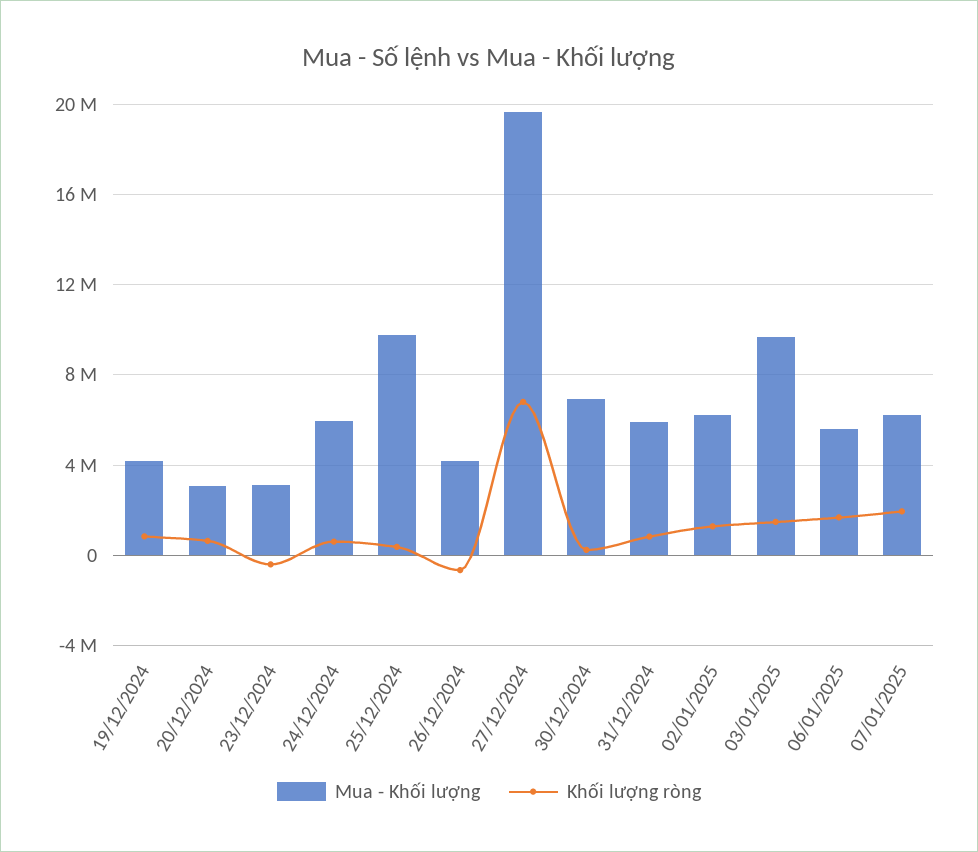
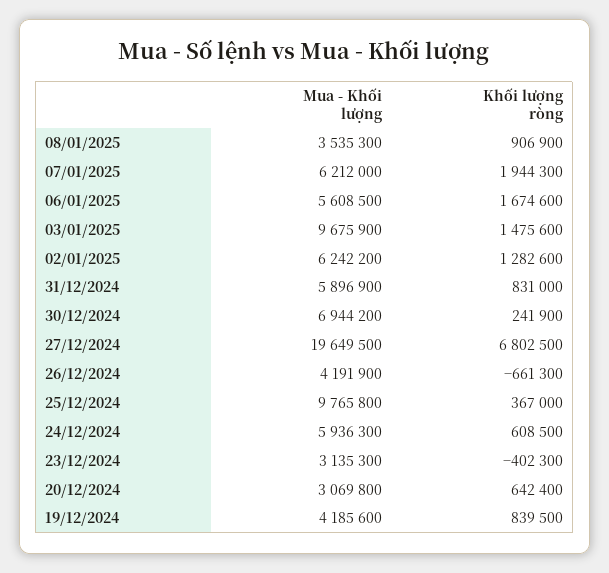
Mua - Khối lượng, 08/01/2025: none -> 3535300
Khối lượng ròng, 08/01/2025: none -> 906900

